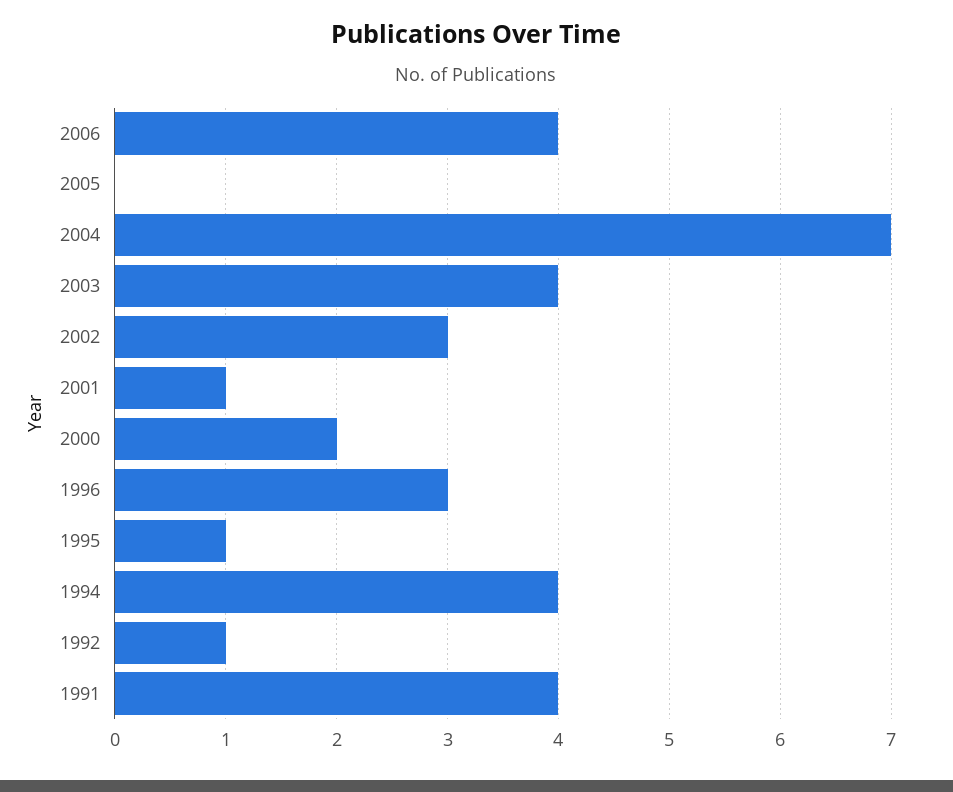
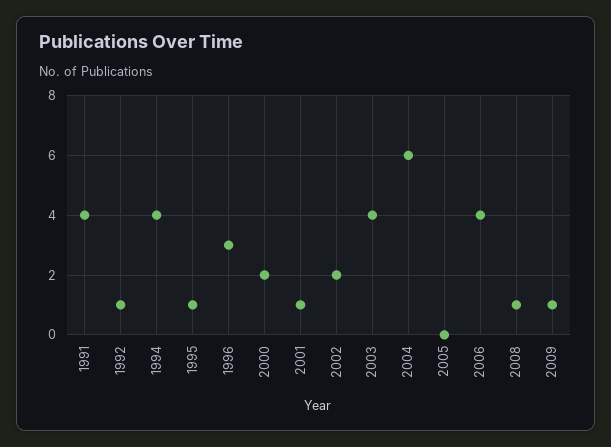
2004: 7 -> 6
2002: 3 -> 2
2008: none -> 1
2009: none -> 1

